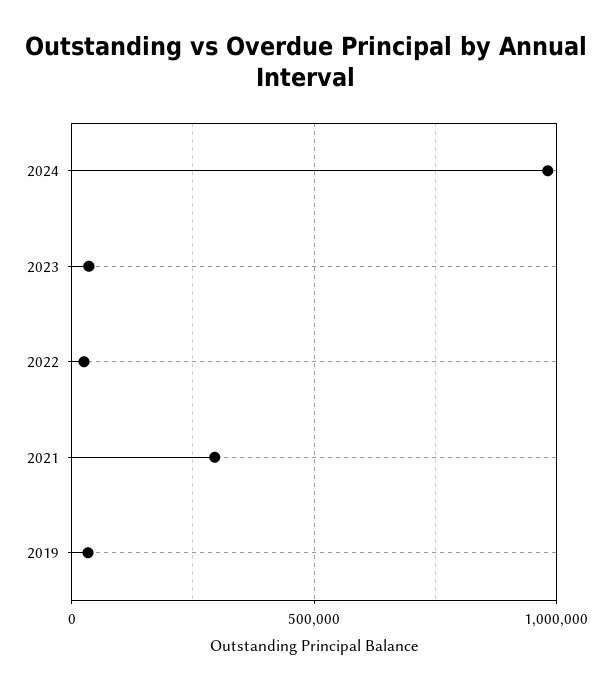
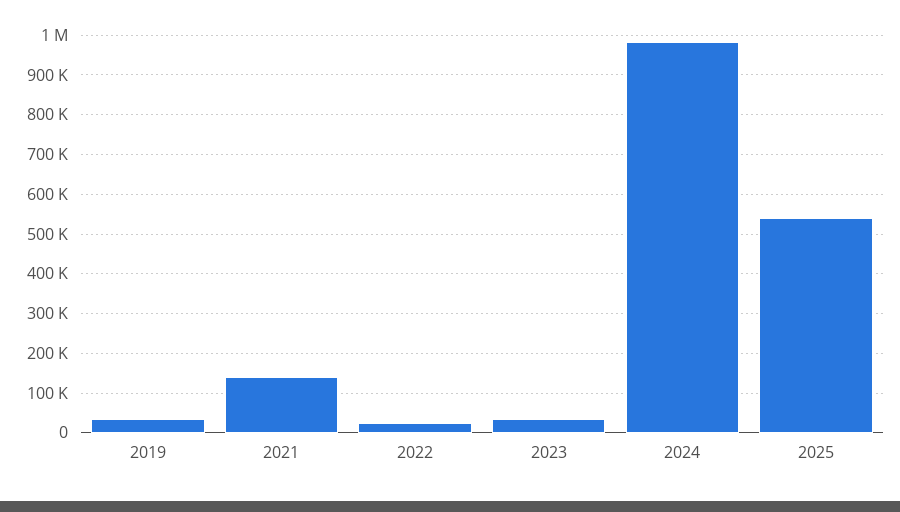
2021: 300000 -> 140000
2025: none -> 540000

